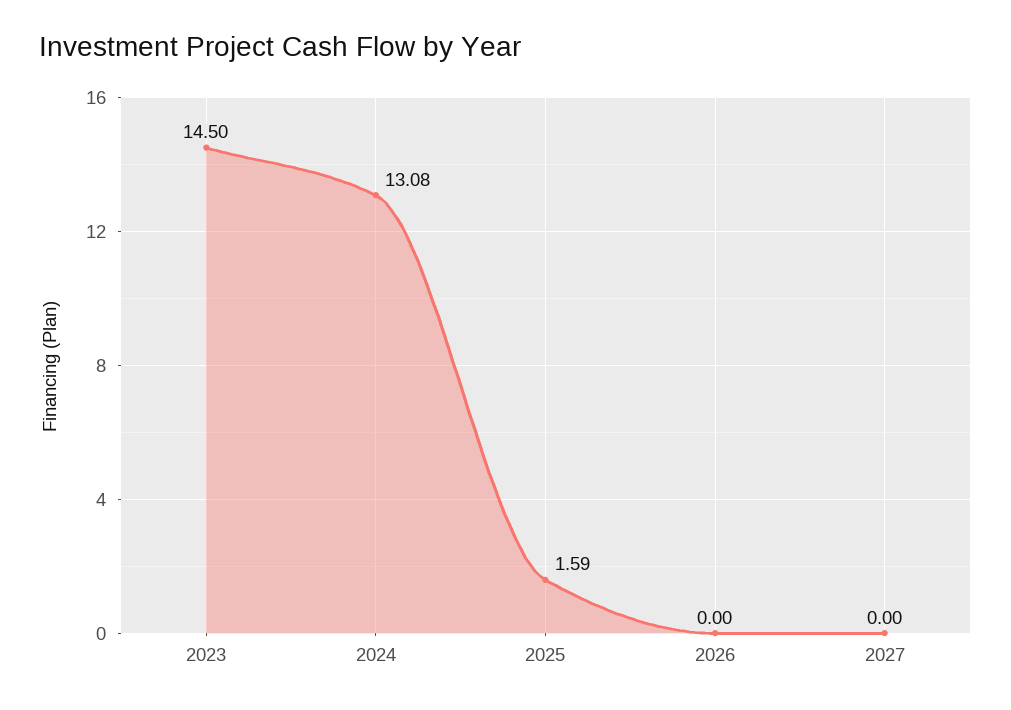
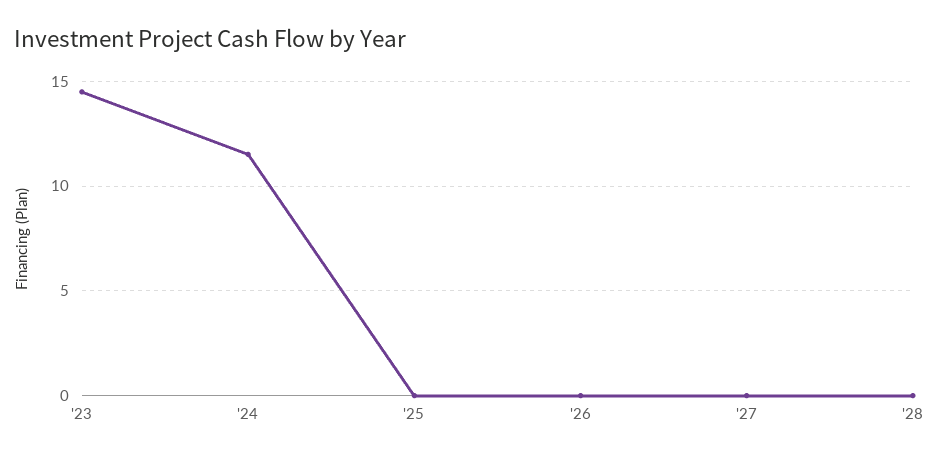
2024: 13.08 -> 11.5
2025: 1.59 -> 0
'28: none -> 0

